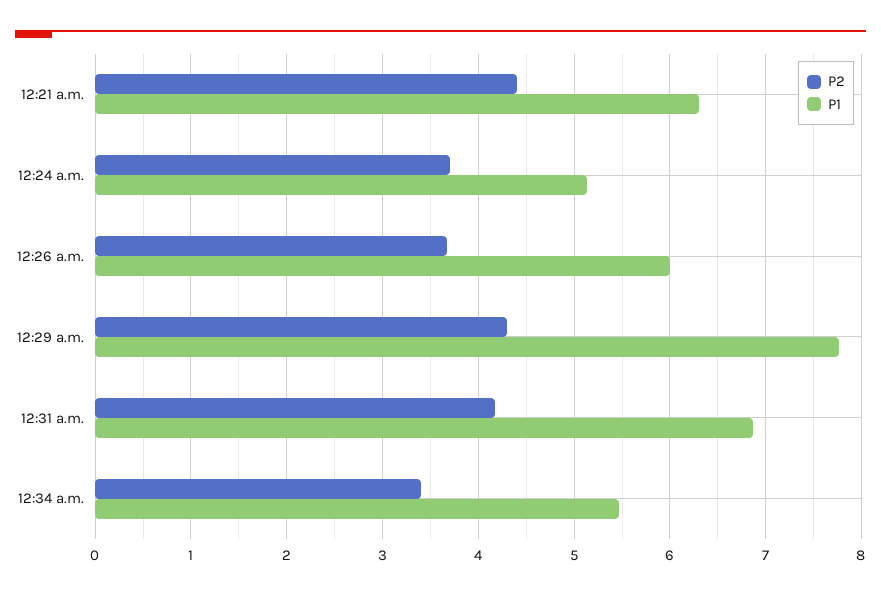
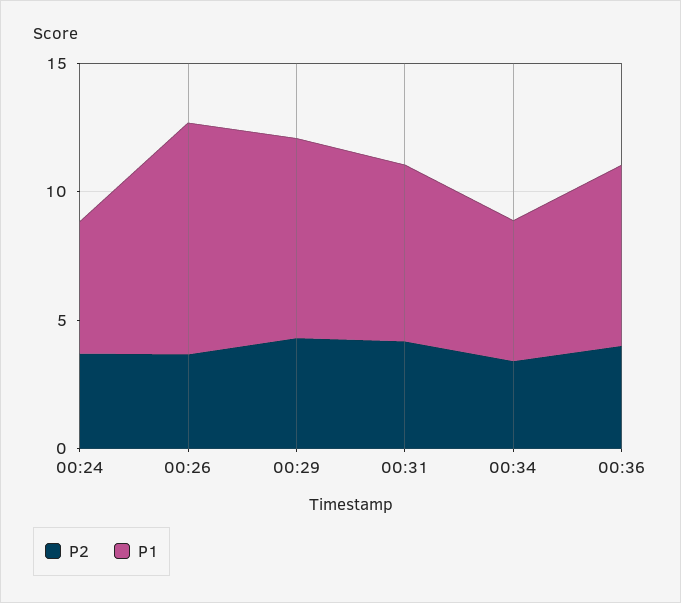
P2, 12:21 a.m.: 4.4 -> none
P1, 12:21 a.m.: 6.3 -> none
P1, 12:26 a.m.: 6 -> 9
P2, 00:36: none -> 4
P1, 00:36: none -> 7

